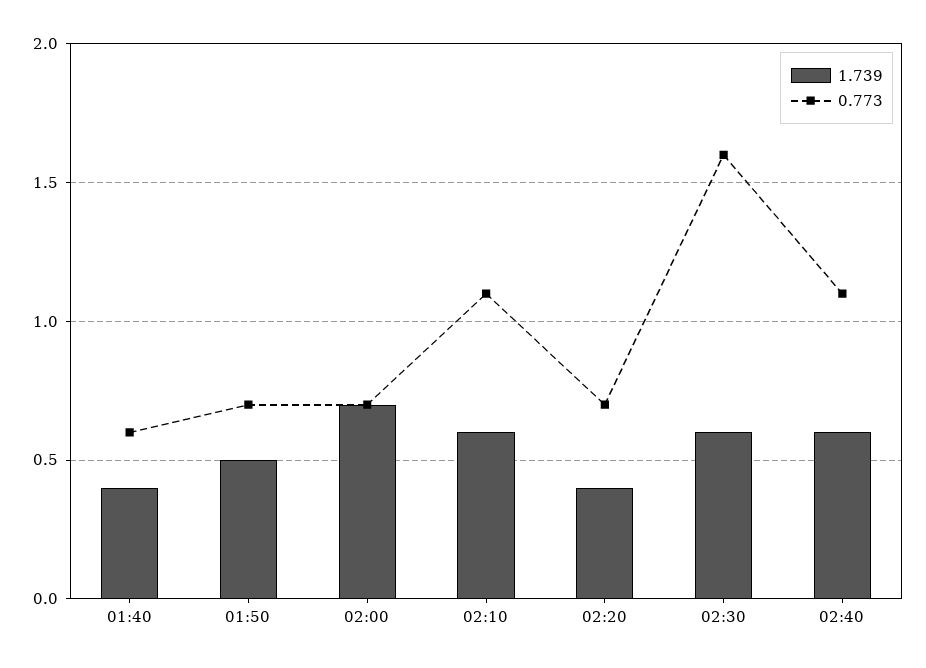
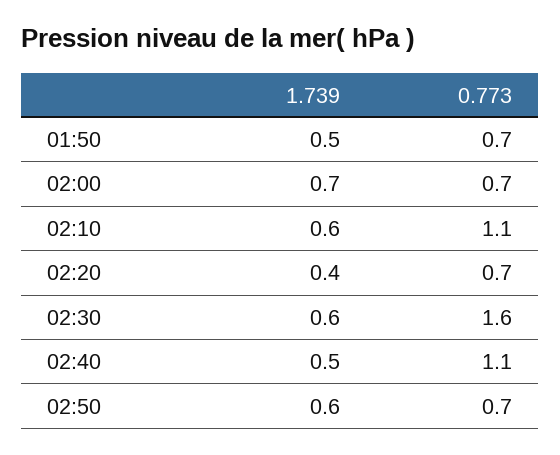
1.739, 01:40: 0.4 -> none
0.773, 01:40: 0.6 -> none
1.739, 02:40: 0.6 -> 0.5
1.739, 02:50: none -> 0.6
0.773, 02:50: none -> 0.7

